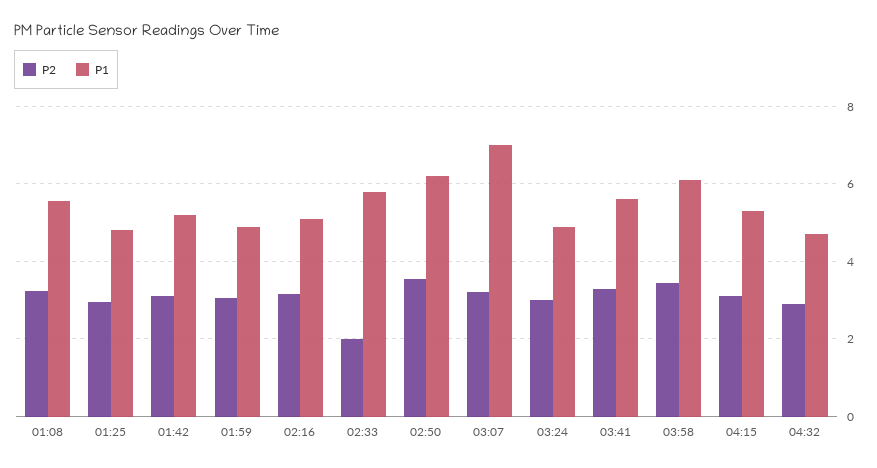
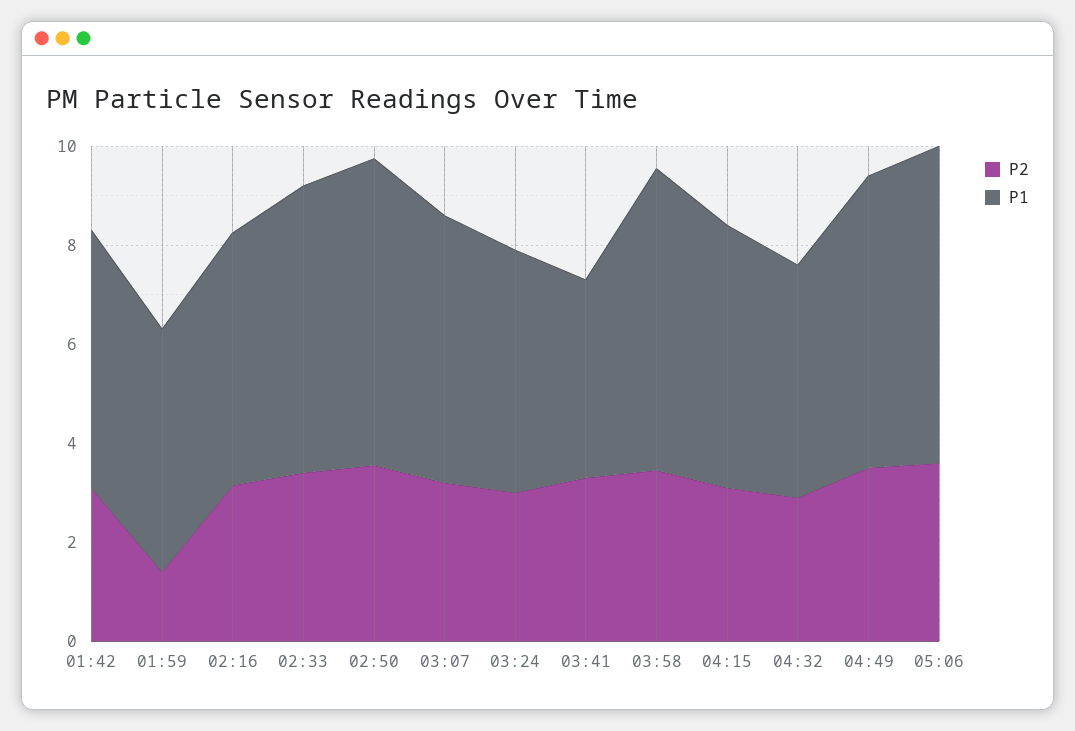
P2, 01:08: 3.2 -> none
P1, 01:08: 5.6 -> none
P2, 01:25: 3 -> none
P1, 01:25: 4.8 -> none
P2, 01:59: 3 -> 1.5
P2, 02:33: 2 -> 3.5
P1, 03:07: 7 -> 5.5
P1, 03:41: 5.6 -> 4
P2, 04:49: none -> 3.5
P1, 04:49: none -> 6
P2, 05:06: none -> 3.5
P1, 05:06: none -> 6.5

